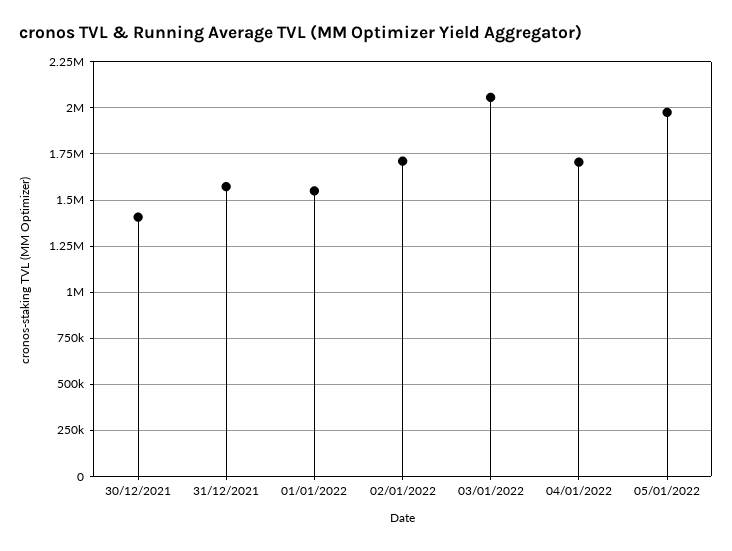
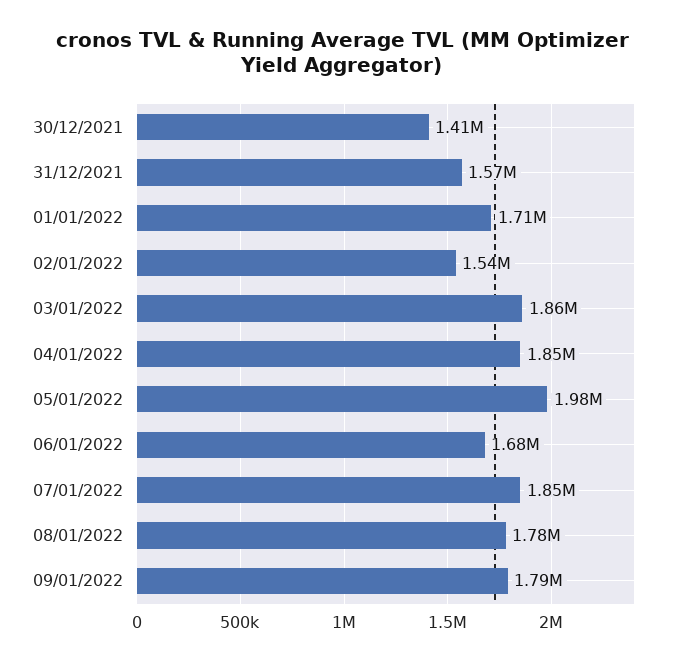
01/01/2022: 1550000 -> 1710000
02/01/2022: 1700000 -> 1540000
03/01/2022: 2050000 -> 1860000
04/01/2022: 1700000 -> 1850000
06/01/2022: none -> 1680000
07/01/2022: none -> 1850000
08/01/2022: none -> 1780000
09/01/2022: none -> 1790000

